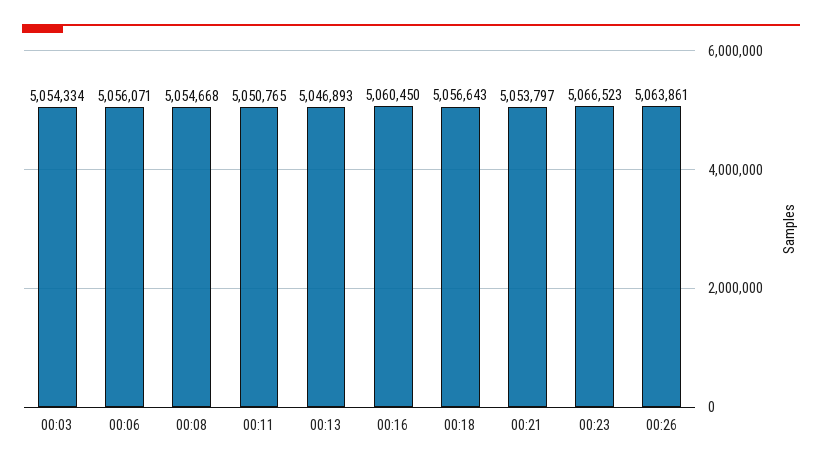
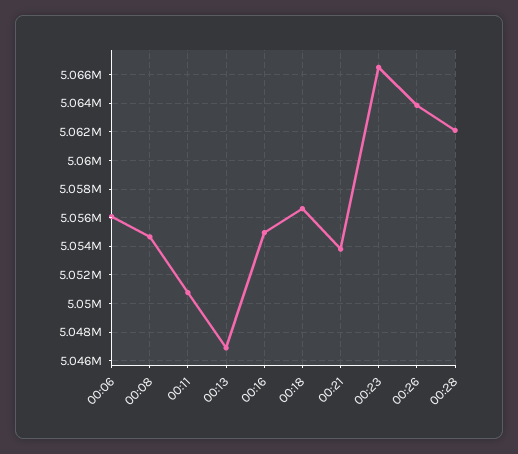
00:03: 5054334 -> none
00:16: 5060450 -> 5055000
00:28: none -> 5062000

